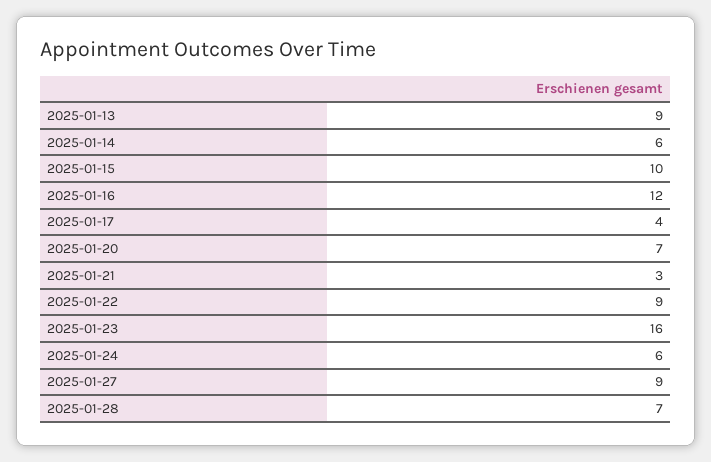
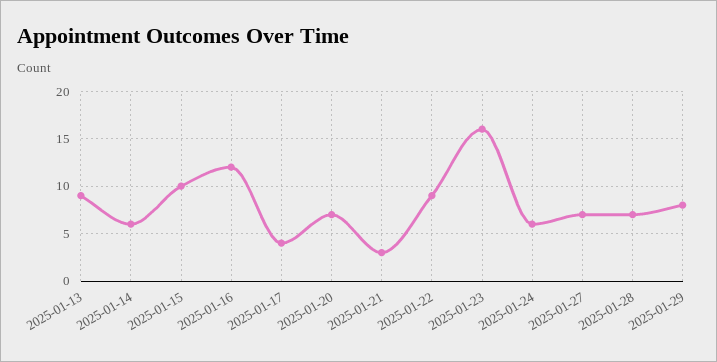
2025-01-27: 9 -> 7
2025-01-29: none -> 8

